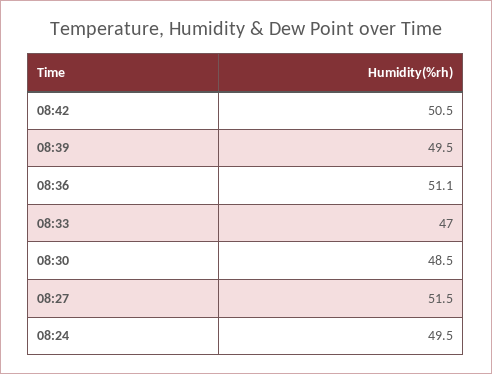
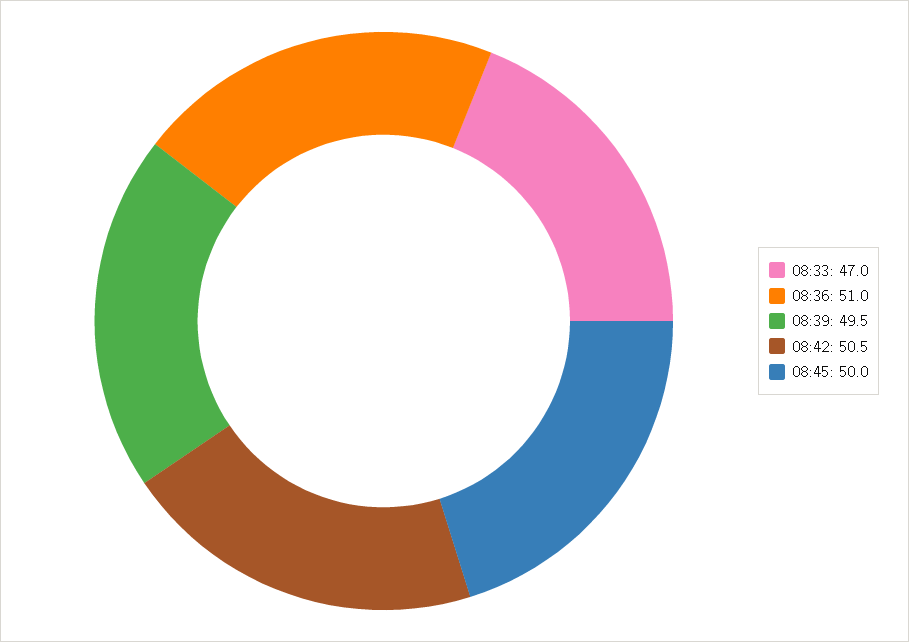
08:36: 51.1 -> 51
08:30: 48.5 -> none
08:27: 51.5 -> none
08:24: 49.5 -> none
08:45: none -> 50

